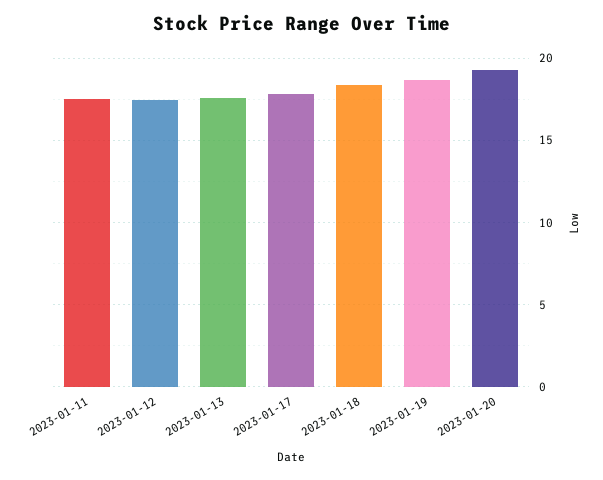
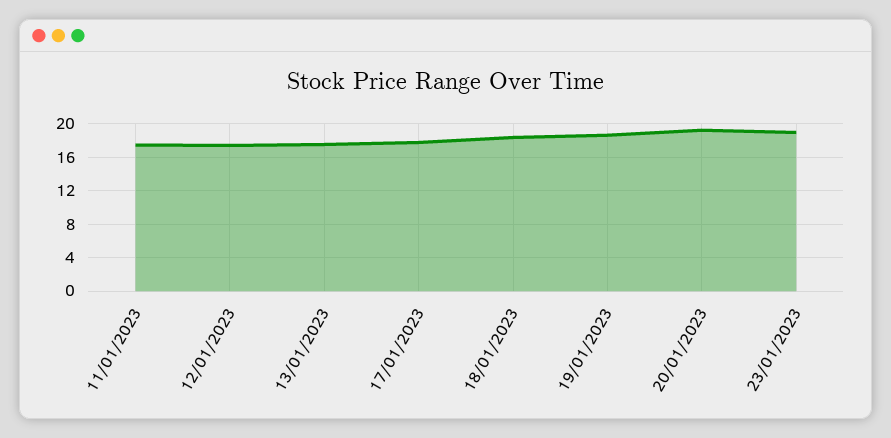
23/01/2023: none -> 19

